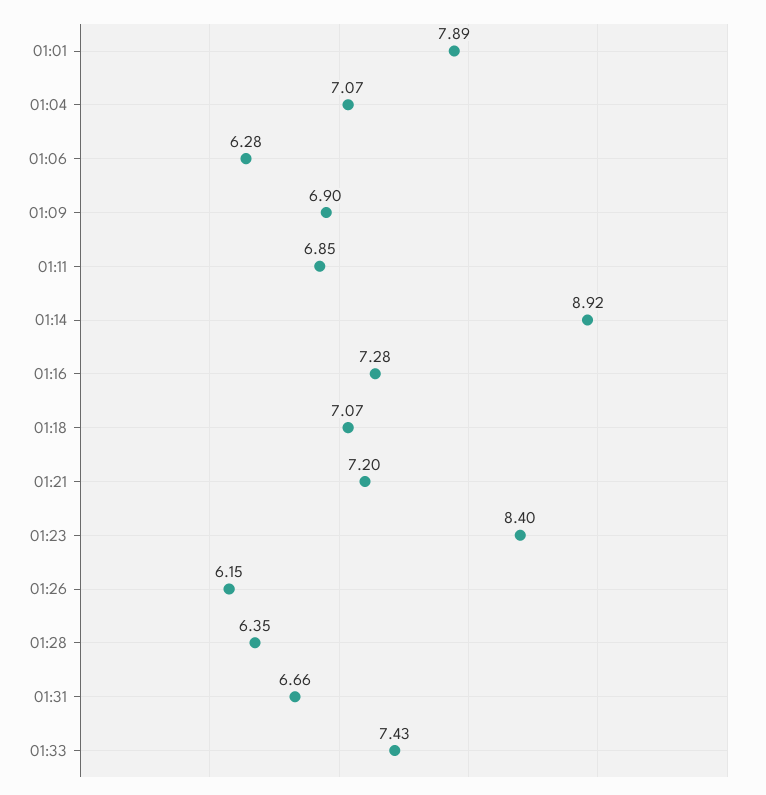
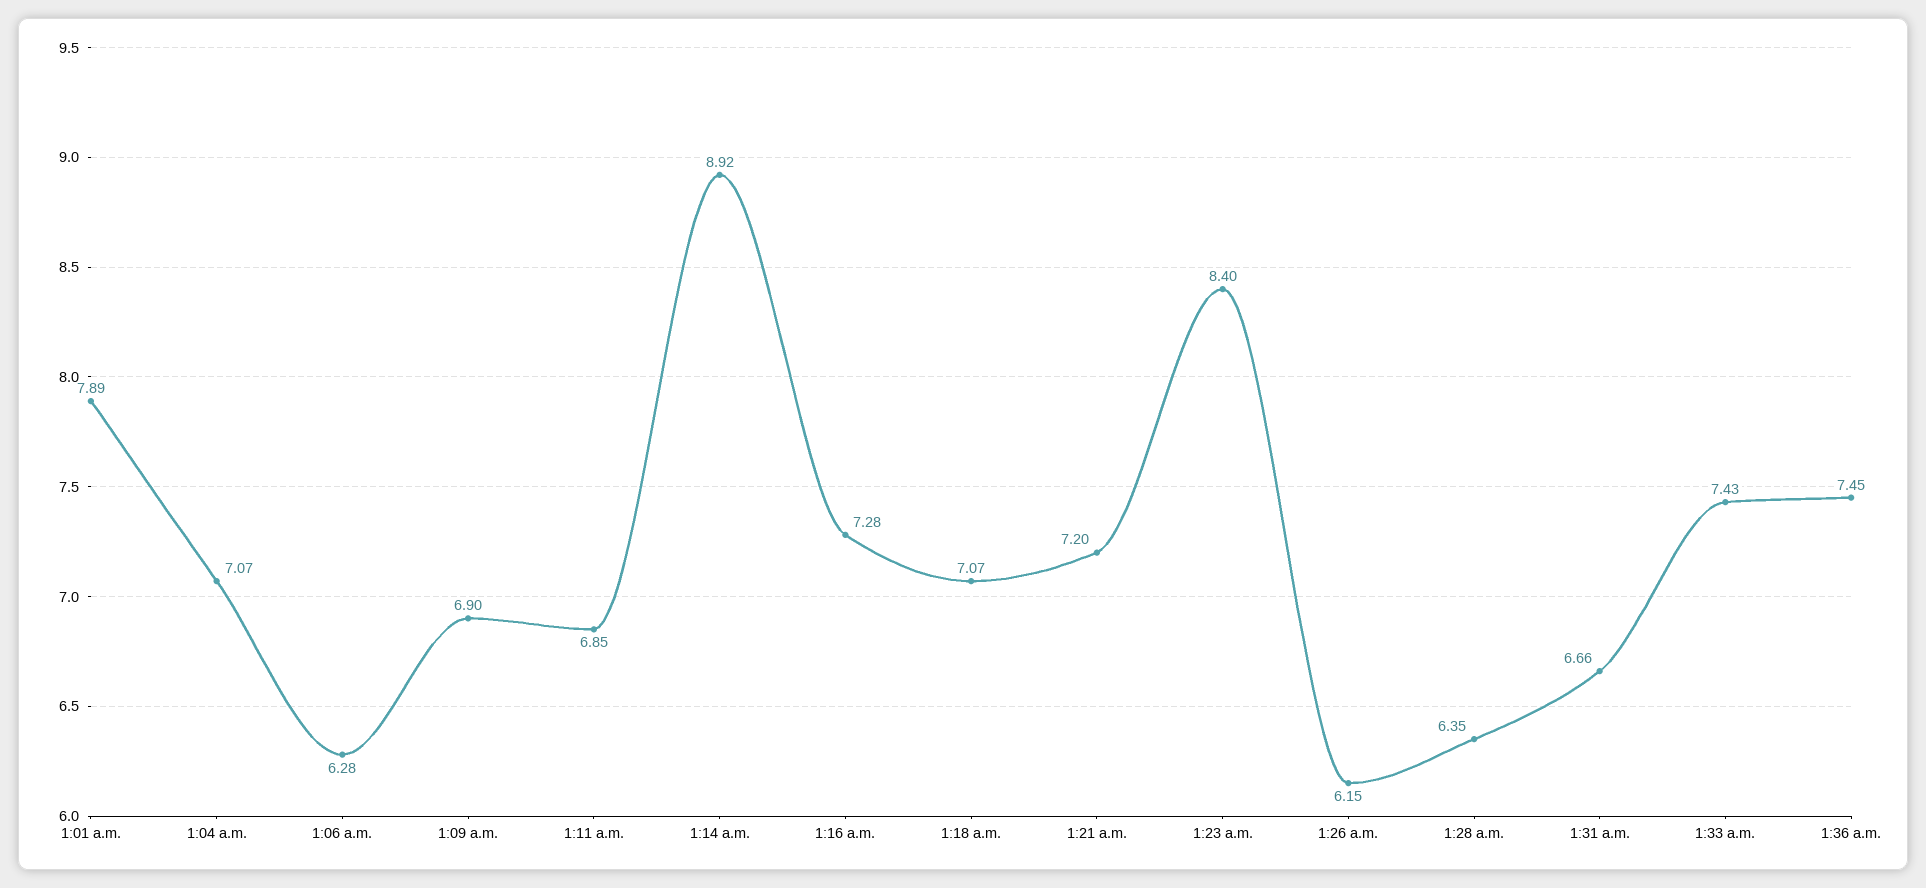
1:36 a.m.: none -> 7.45

